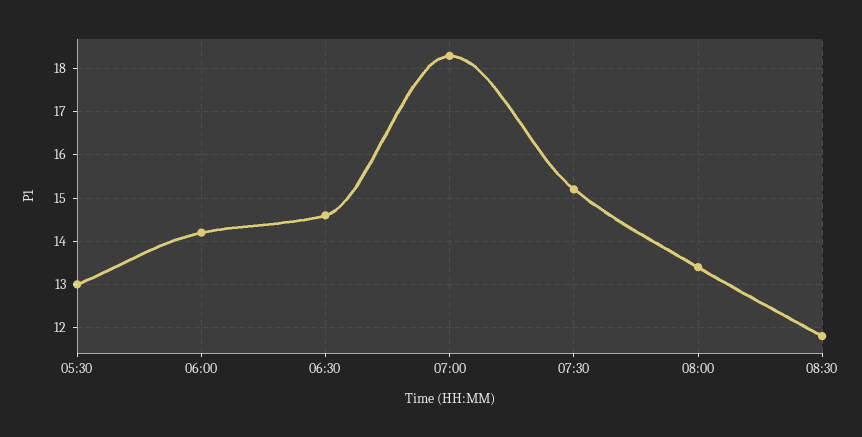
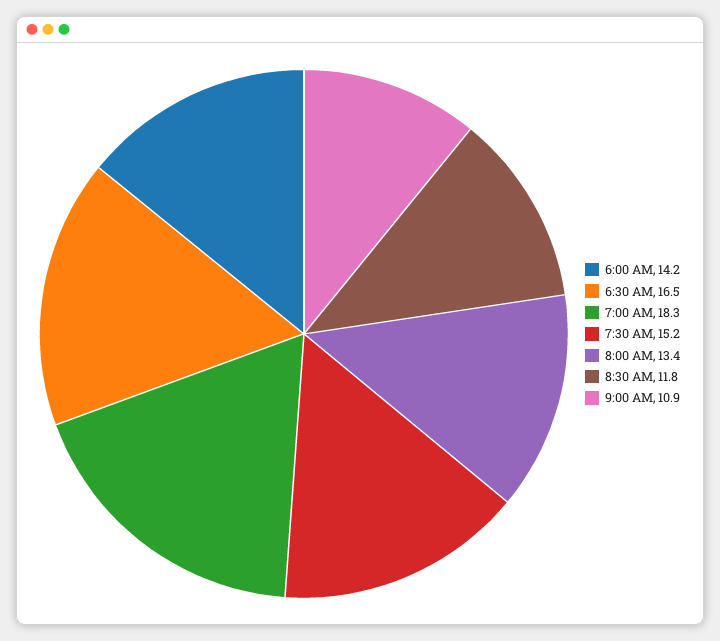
05:30: 13 -> none
06:30: 14.5 -> 16.5
9:00 AM: none -> 10.9

